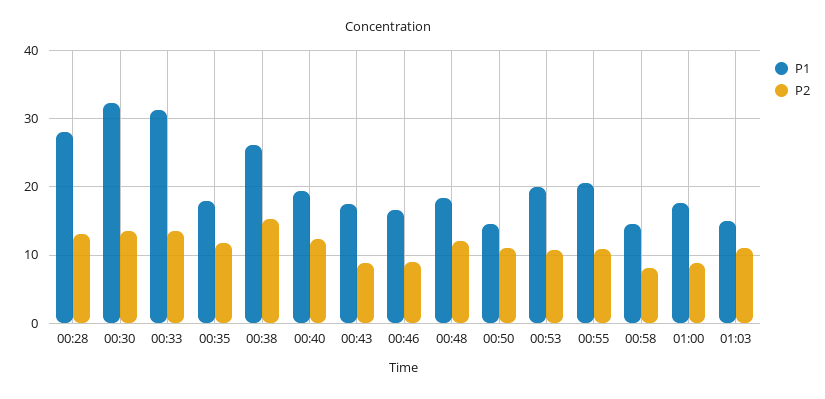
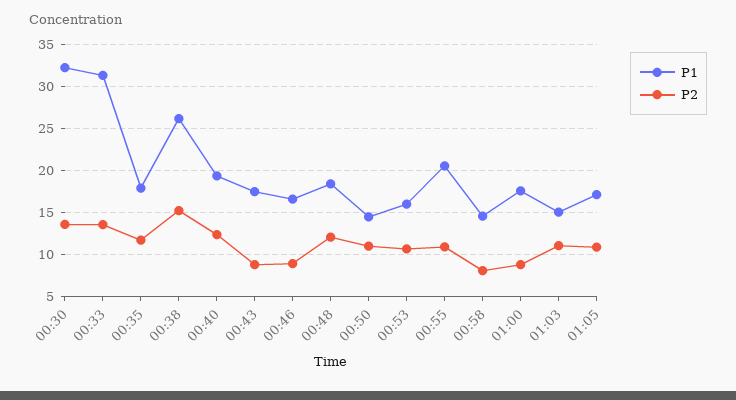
P1, 00:28: 28 -> none
P2, 00:28: 13 -> none
P1, 00:53: 20 -> 16
P1, 01:05: none -> 17
P2, 01:05: none -> 11

